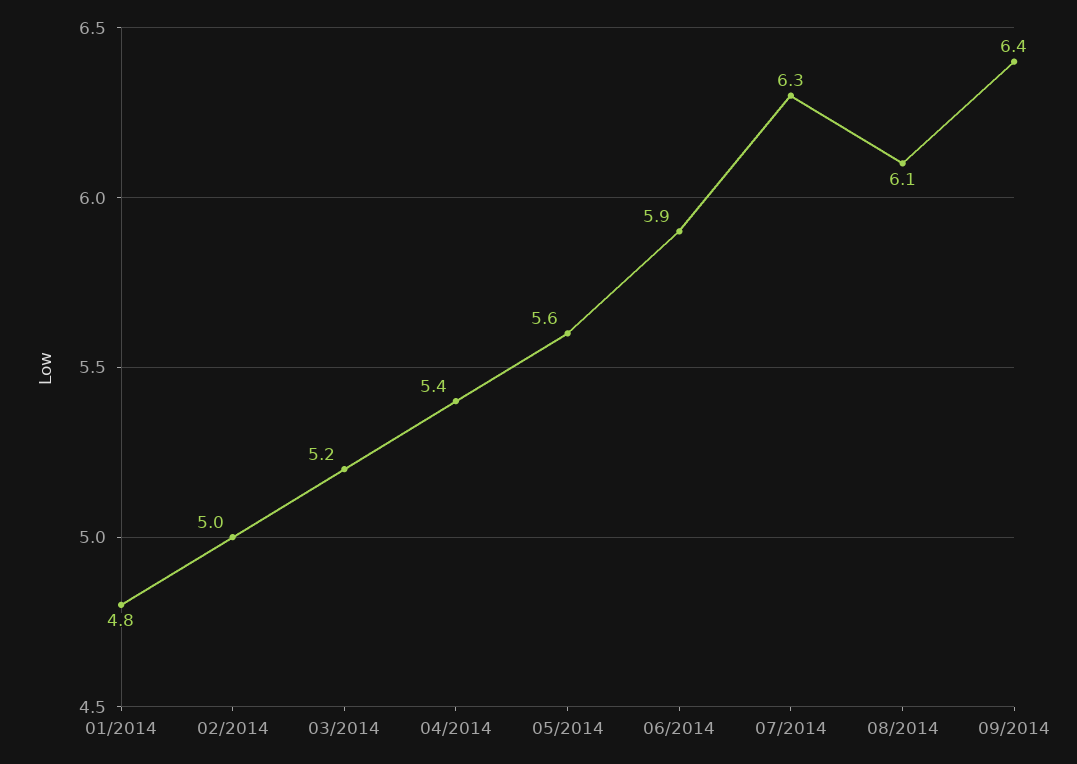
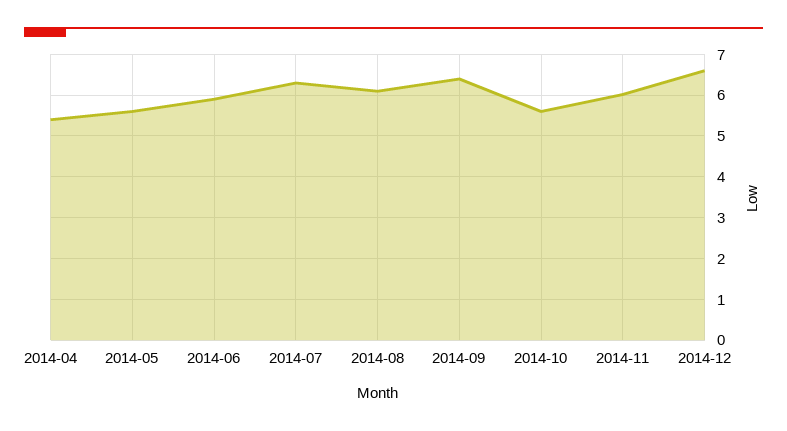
01/2014: 4.8 -> none
02/2014: 5 -> none
03/2014: 5.2 -> none
2014-10: none -> 5.6
2014-11: none -> 6
2014-12: none -> 6.6

